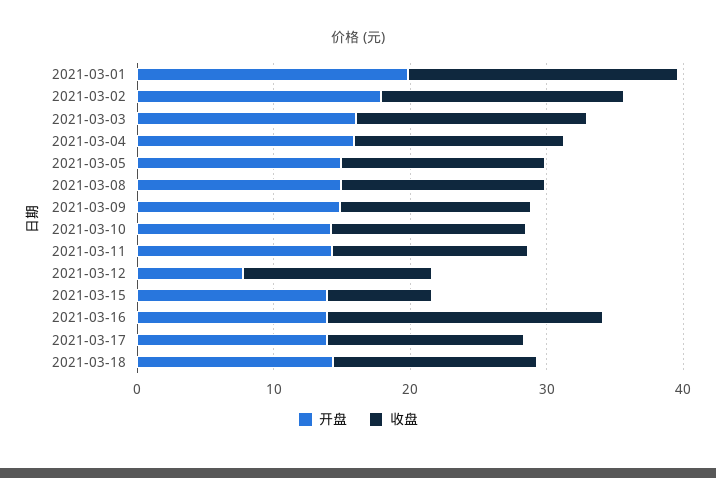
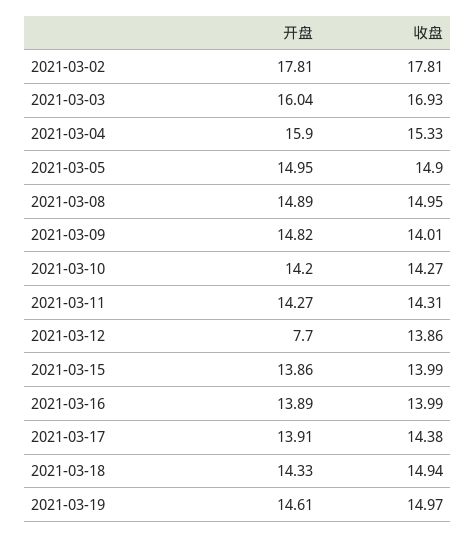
开盘, 2021-03-01: 20 -> none
收盘, 2021-03-01: 20 -> none
收盘, 2021-03-15: 8 -> 13.99
收盘, 2021-03-16: 20 -> 13.99
开盘, 2021-03-19: none -> 14.61
收盘, 2021-03-19: none -> 14.97

